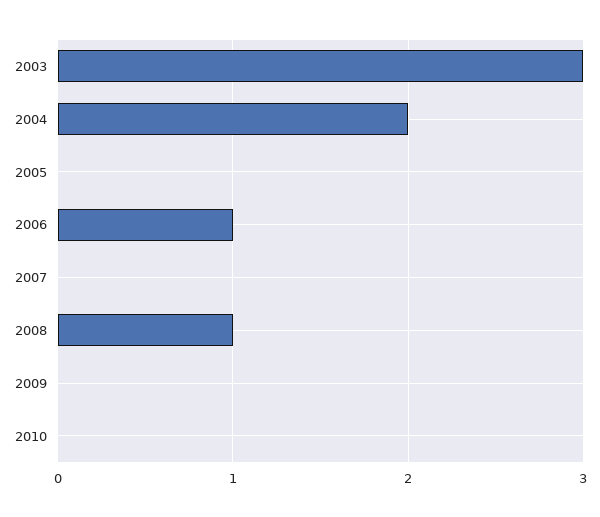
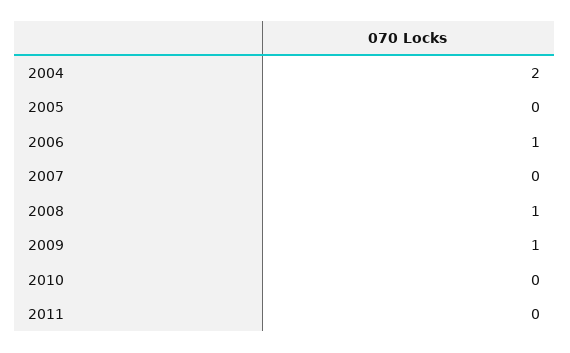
2003: 3 -> none
2009: 0 -> 1
2011: none -> 0

